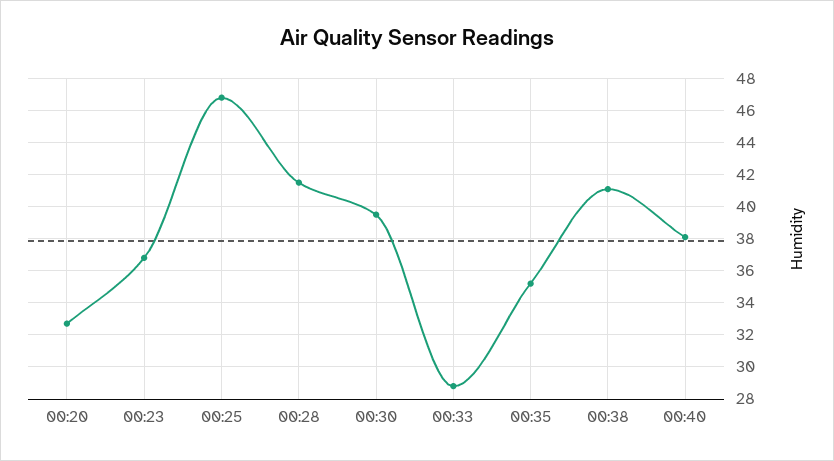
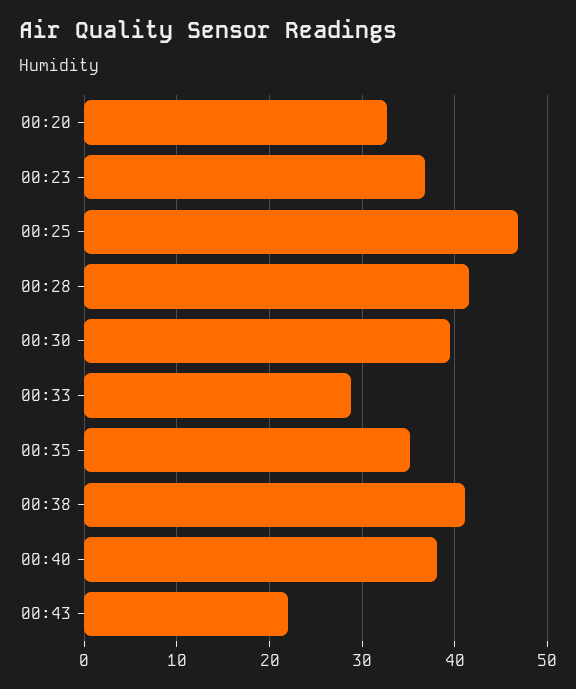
00:43: none -> 22

